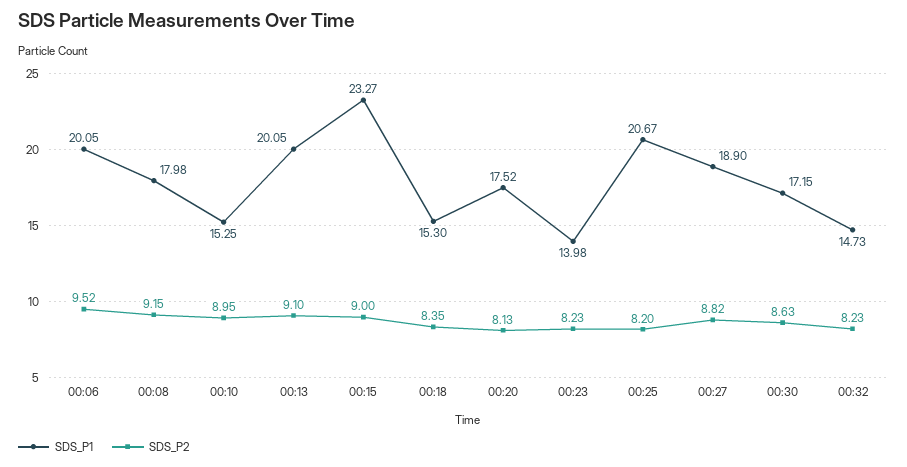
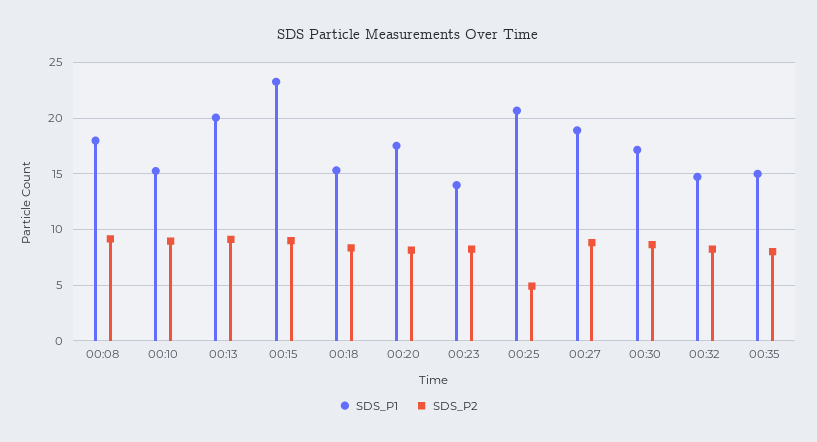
SDS_P1, 00:06: 20.05 -> none
SDS_P2, 00:06: 9.52 -> none
SDS_P2, 00:25: 8.2 -> 5
SDS_P1, 00:35: none -> 15
SDS_P2, 00:35: none -> 8

